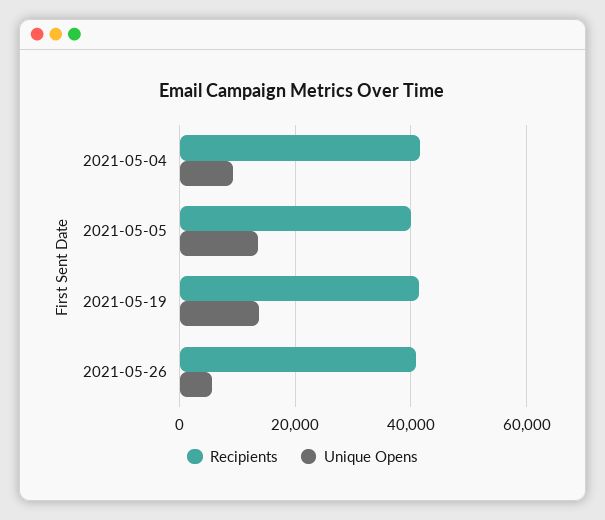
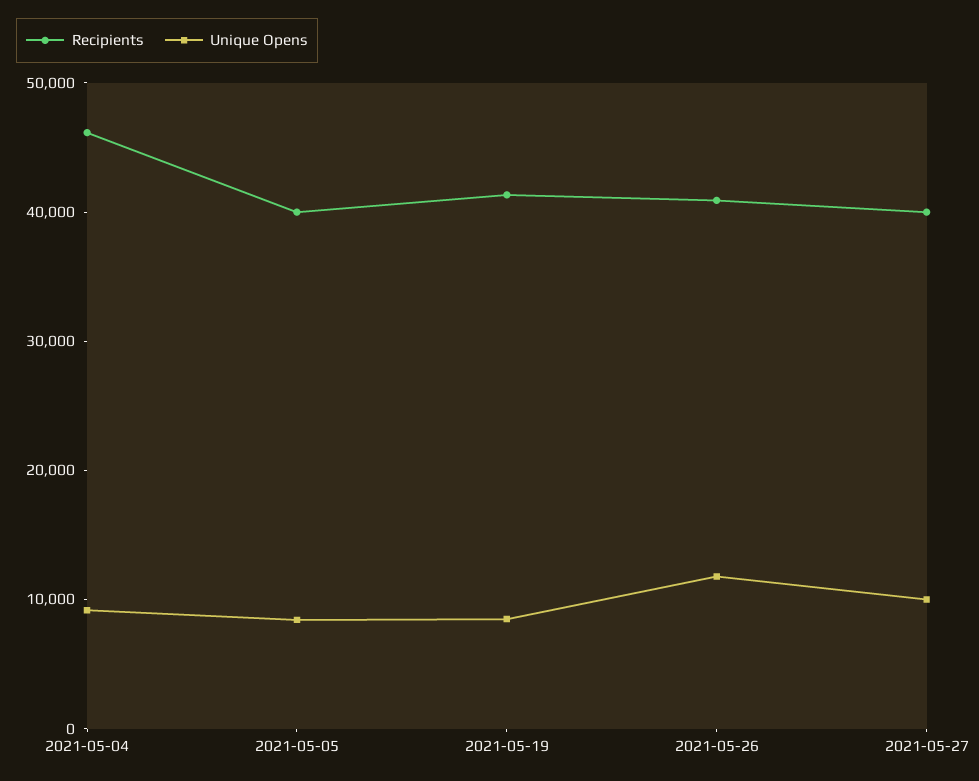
Recipients, 2021-05-04: 42000 -> 46000
Unique Opens, 2021-05-05: 14000 -> 8000
Unique Opens, 2021-05-19: 14000 -> 8000
Unique Opens, 2021-05-26: 6000 -> 12000
Recipients, 2021-05-27: none -> 40000
Unique Opens, 2021-05-27: none -> 10000

